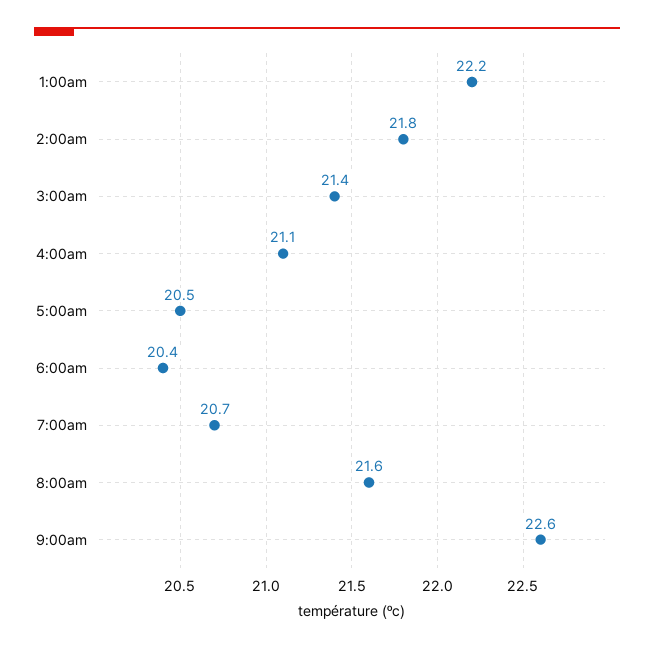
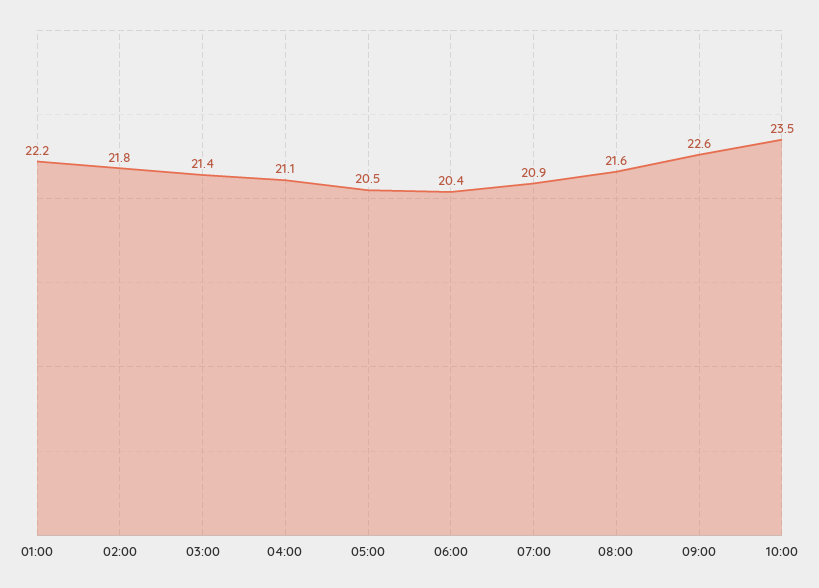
7:00am: 20.7 -> 20.9
10:00: none -> 23.5

